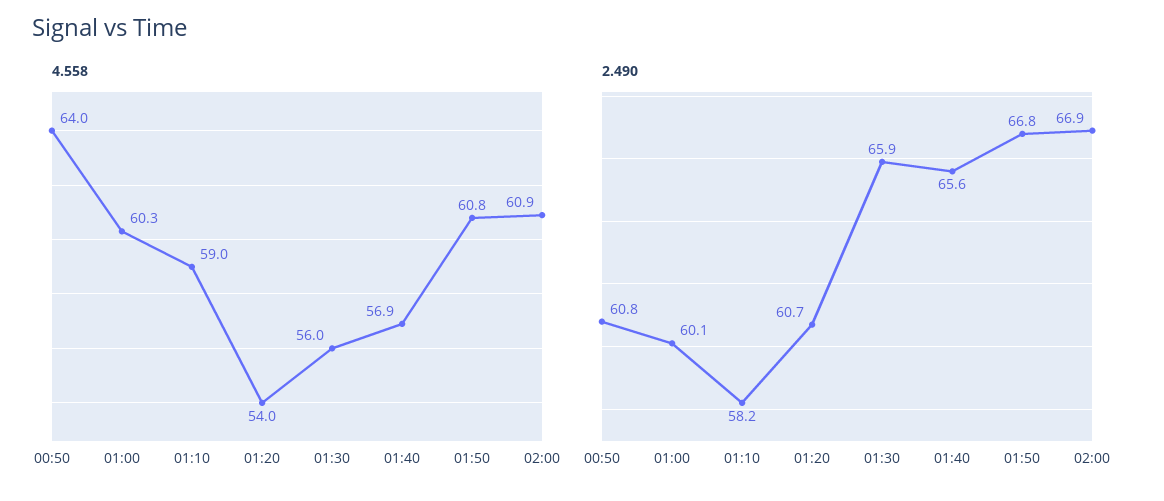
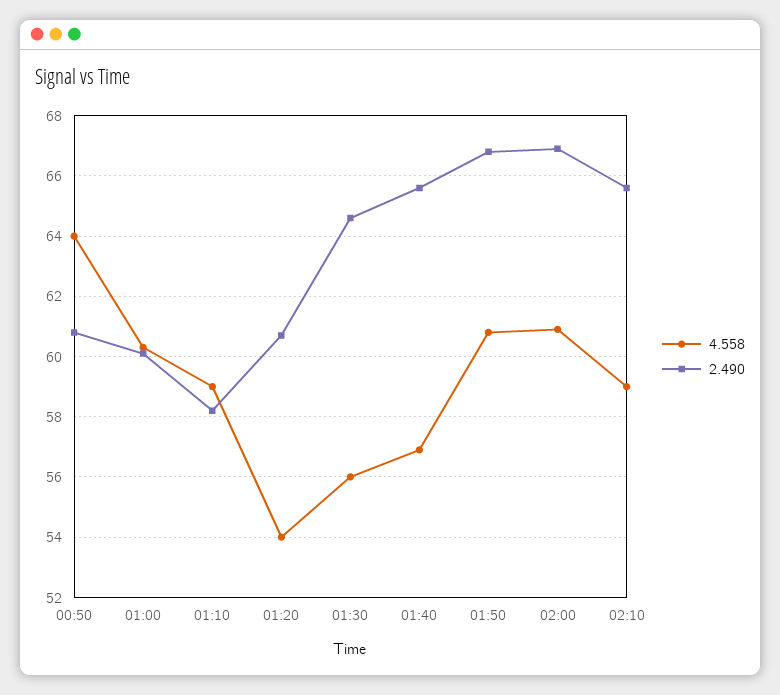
2.490, 01:30: 65.9 -> 64.5
4.558, 02:10: none -> 59
2.490, 02:10: none -> 65.5

